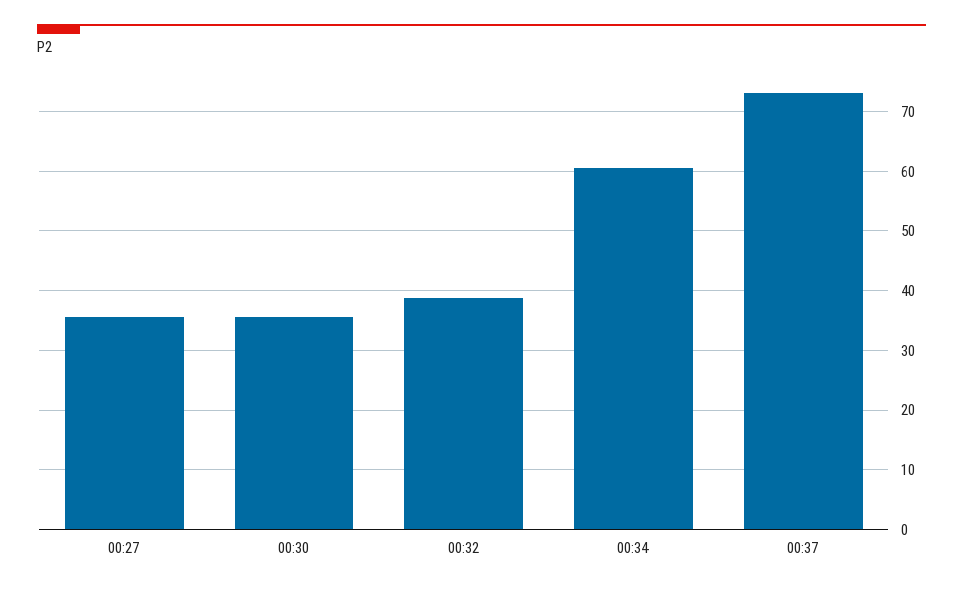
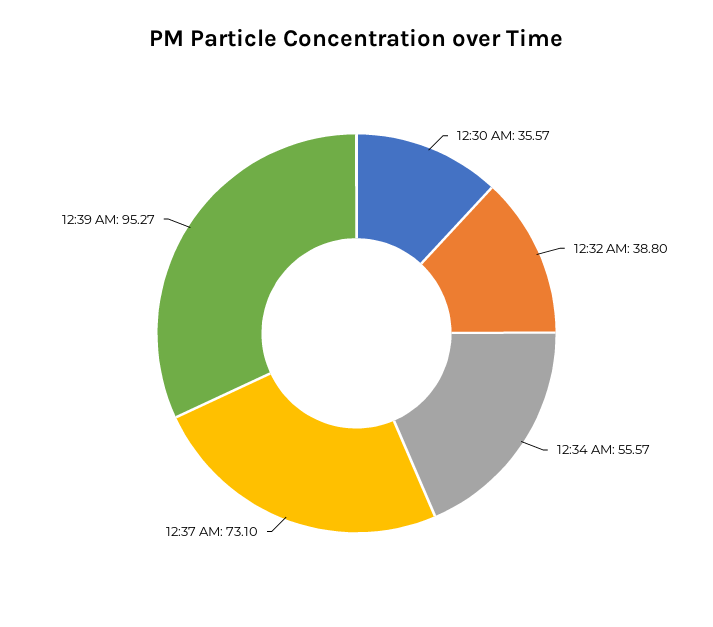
00:27: 36 -> none
00:34: 60 -> 55.57
12:39 AM: none -> 95.27

